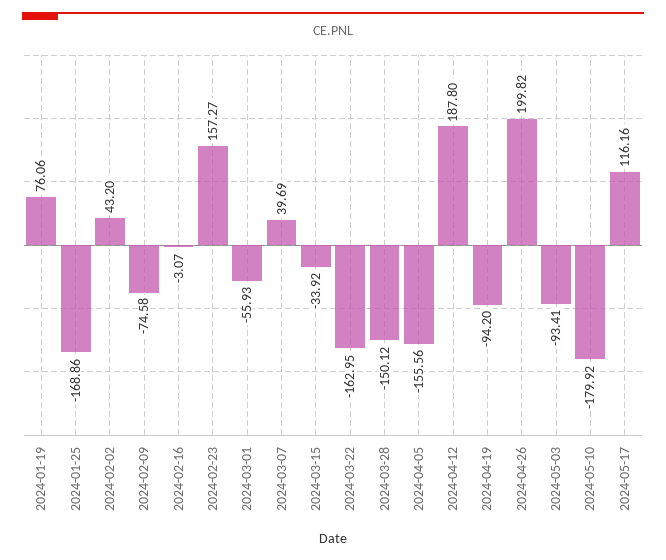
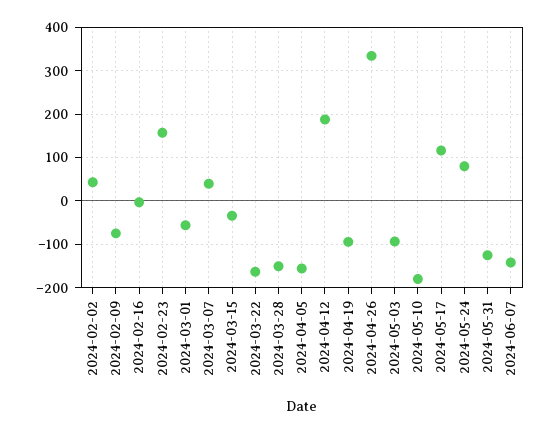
2024-01-19: 76.06 -> none
2024-01-25: -168.86 -> none
2024-04-26: 199.82 -> 340
2024-05-24: none -> 80
2024-05-31: none -> -120
2024-06-07: none -> -140

